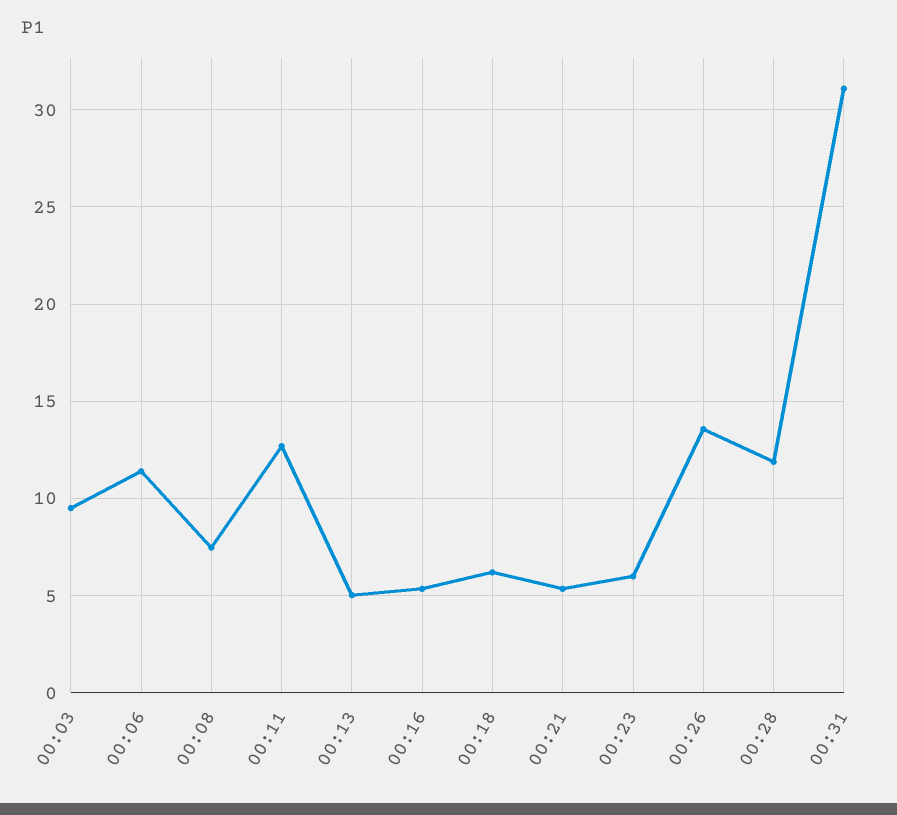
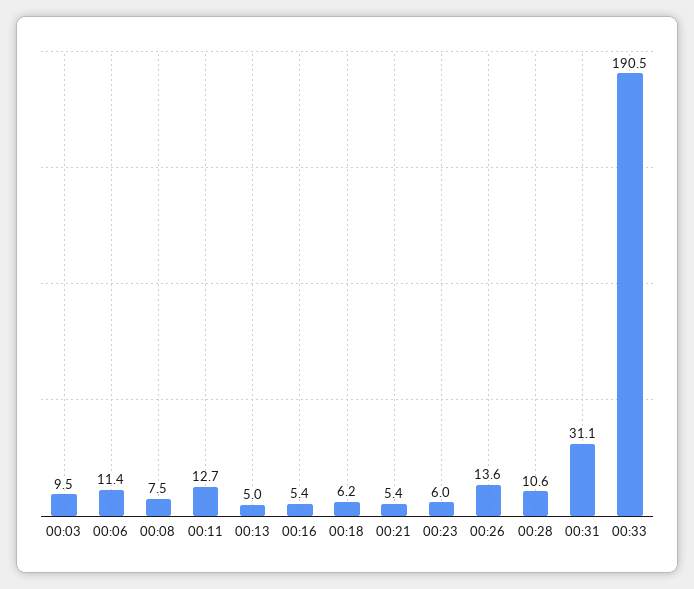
00:28: 12 -> 10.6
00:33: none -> 190.5

